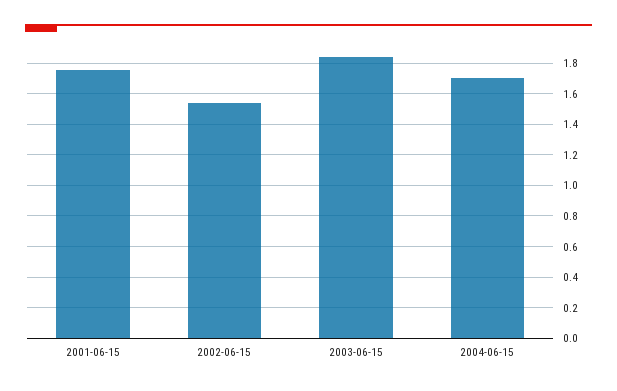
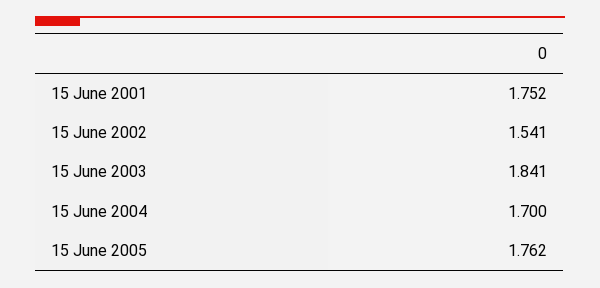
15 June 2005: none -> 1.762

